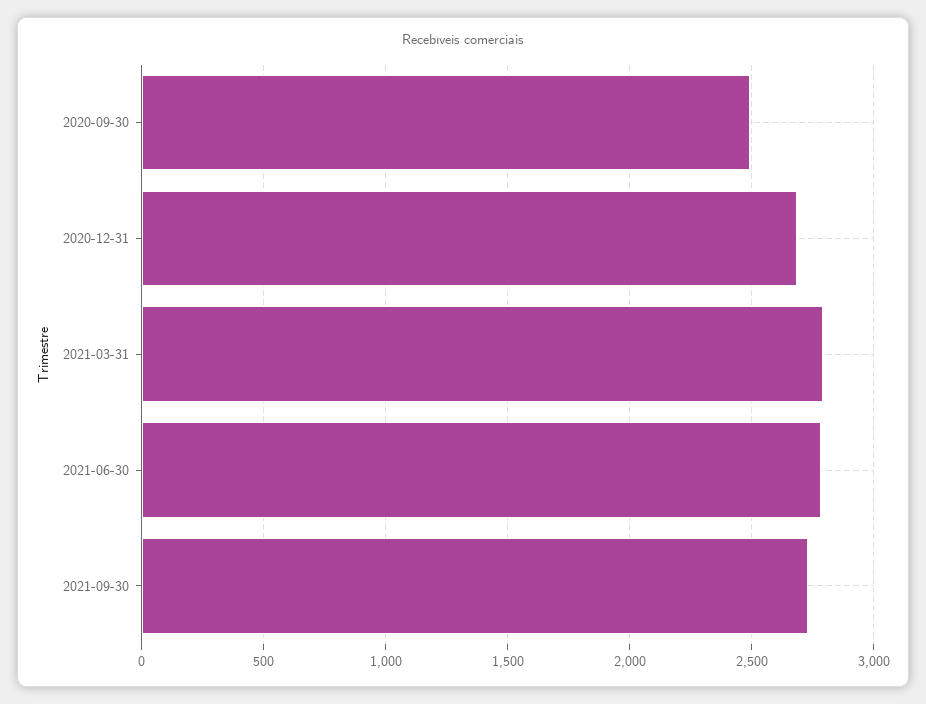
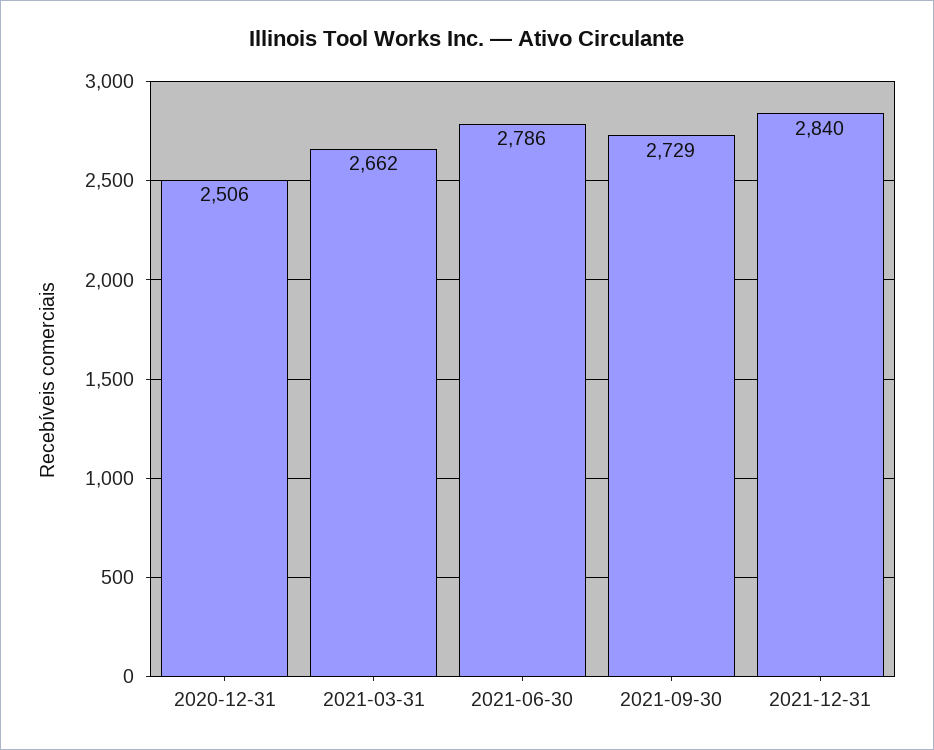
2020-09-30: 2500 -> none
2020-12-31: 2700 -> 2506
2021-03-31: 2800 -> 2662
2021-12-31: none -> 2840

